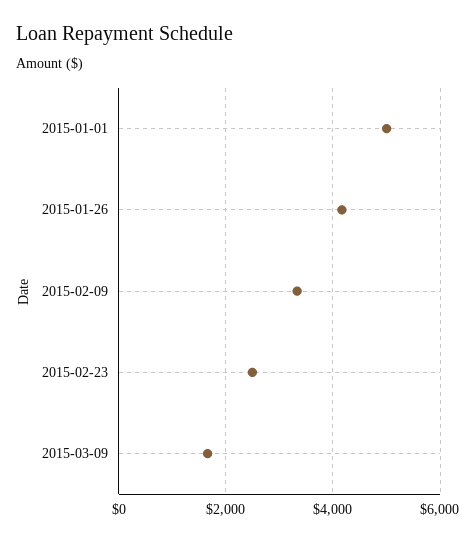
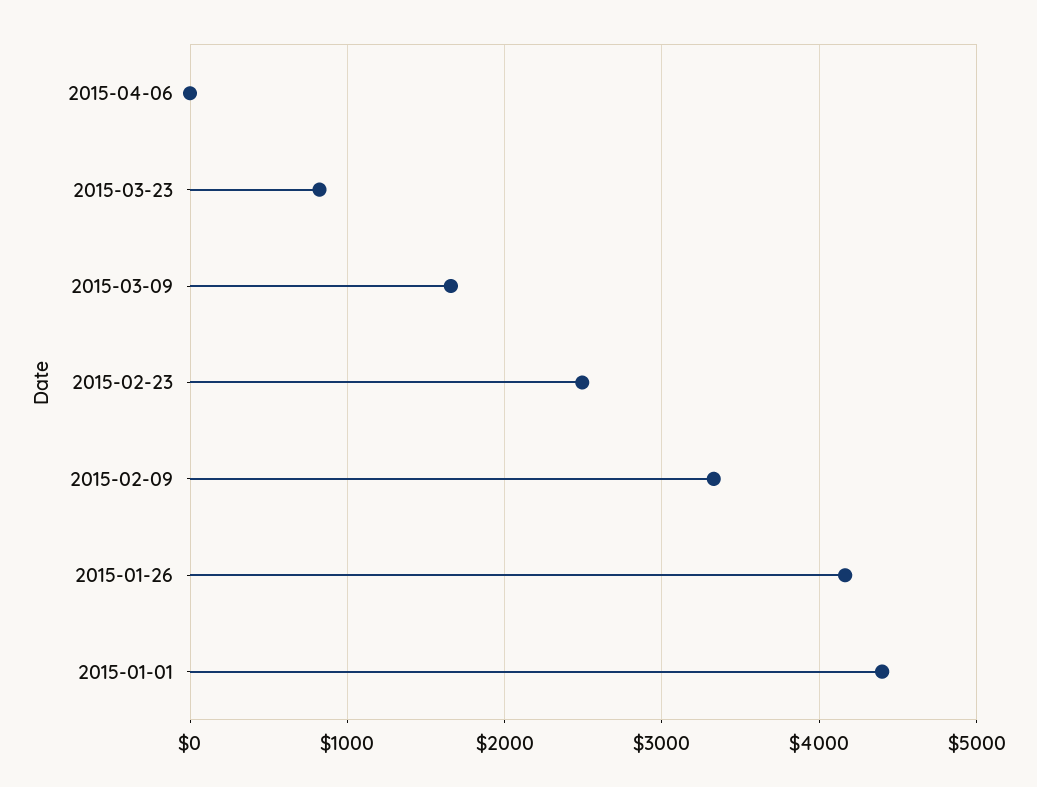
2015-01-01: 5000 -> 4400
2015-04-06: none -> 0
2015-03-23: none -> 800

